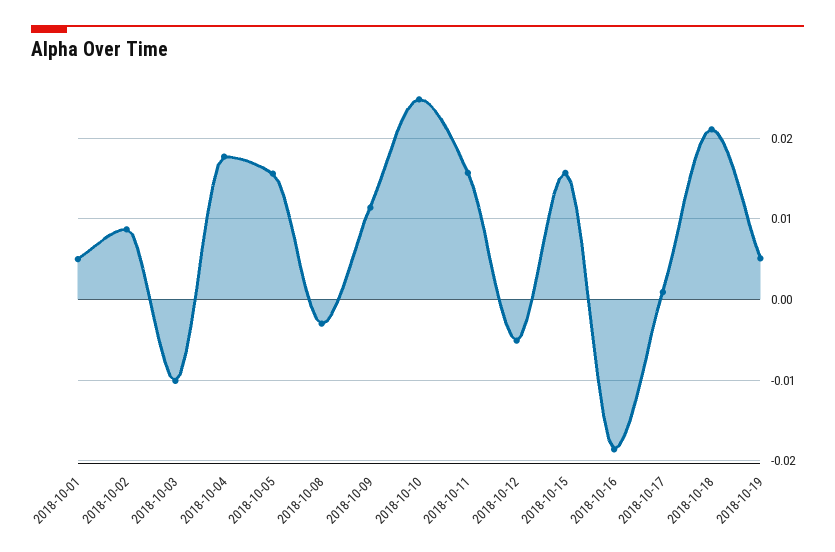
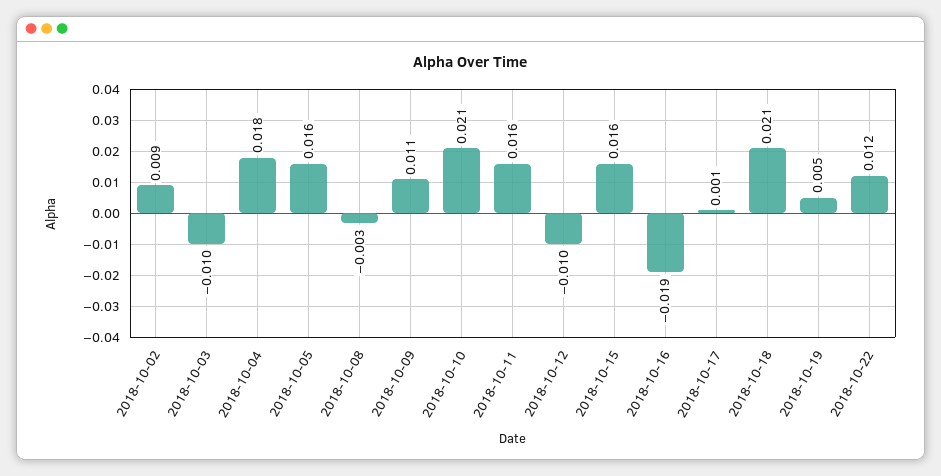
2018-10-01: 0.005 -> none
2018-10-10: 0.025 -> 0.021
2018-10-12: -0.005 -> -0.01
2018-10-22: none -> 0.012

